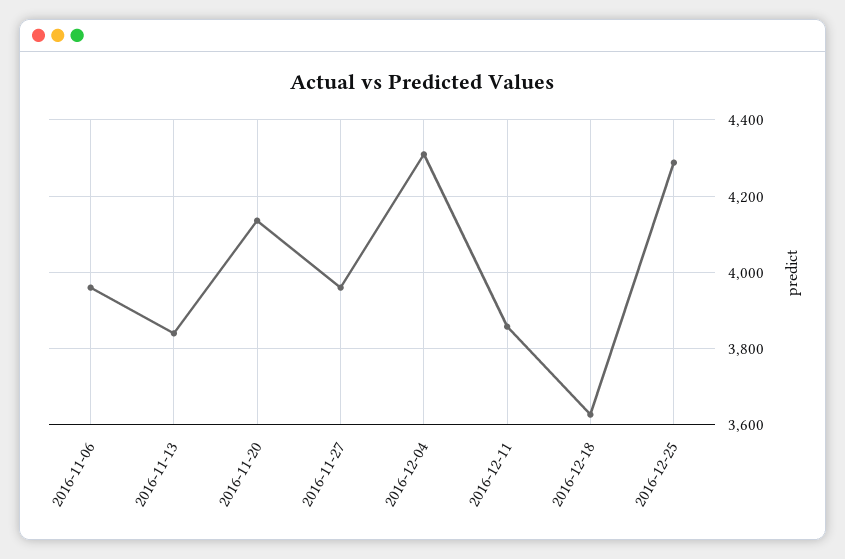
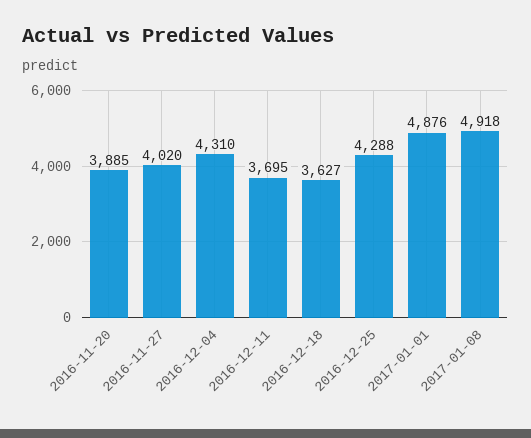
2016-11-06: 3960 -> none
2016-11-13: 3840 -> none
2016-11-20: 4140 -> 3885
2016-11-27: 3960 -> 4020
2016-12-11: 3860 -> 3695
2017-01-01: none -> 4876
2017-01-08: none -> 4918

